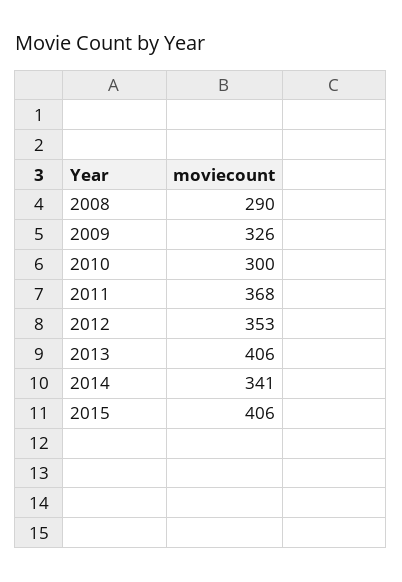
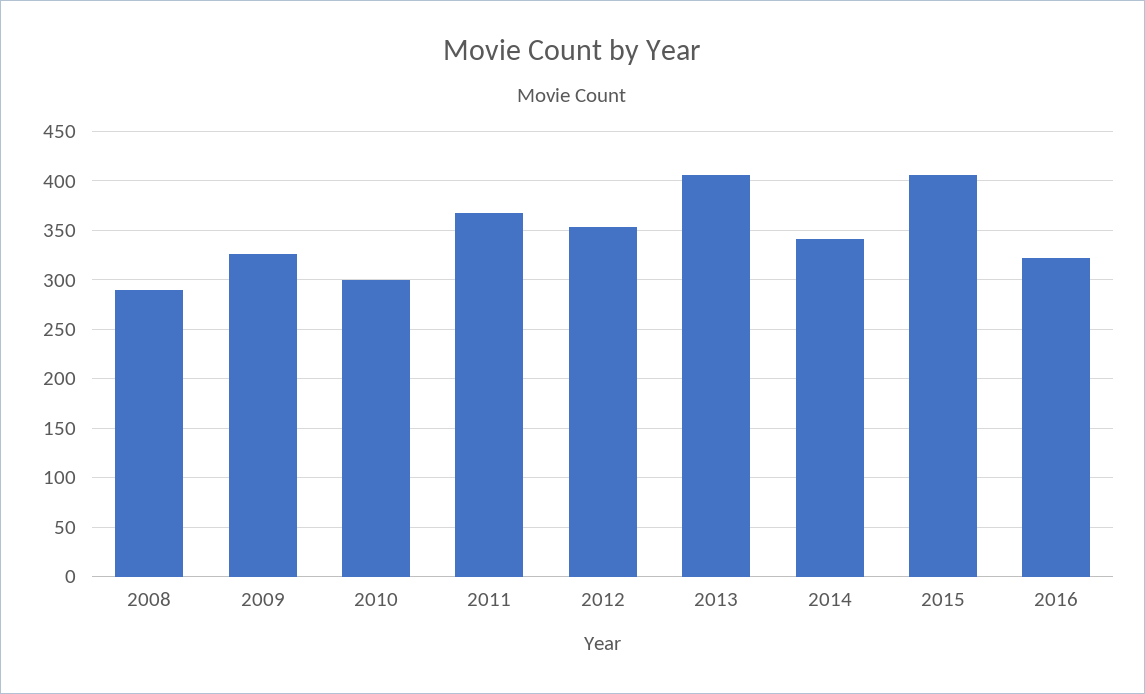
2016: none -> 320

